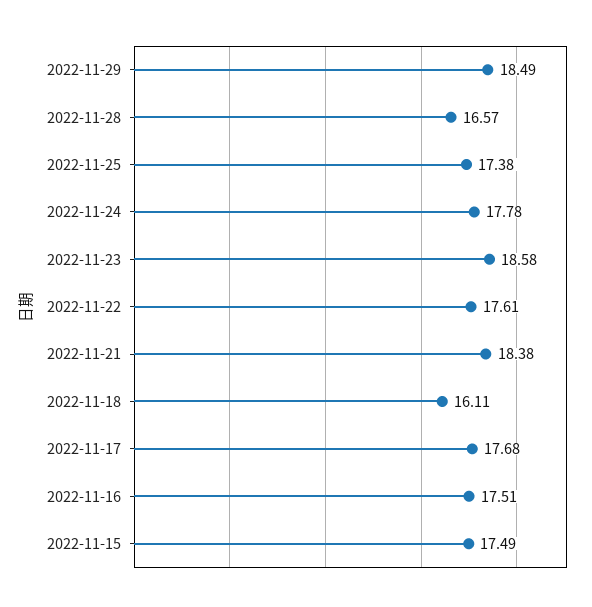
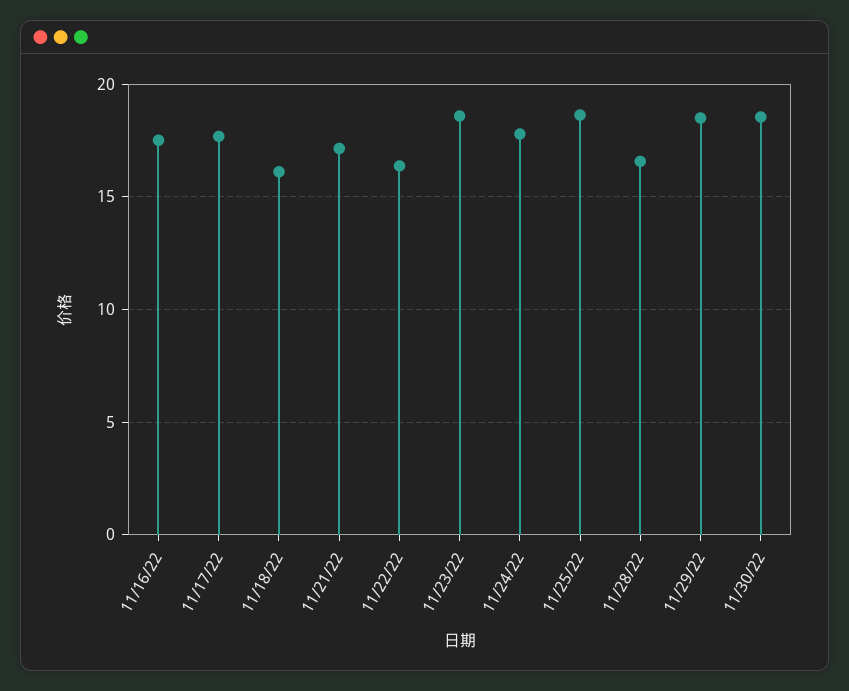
2022-11-25: 17.38 -> 18.5
2022-11-22: 17.61 -> 16.5
2022-11-21: 18.38 -> 17
2022-11-15: 17.49 -> none
11/30/22: none -> 18.5

